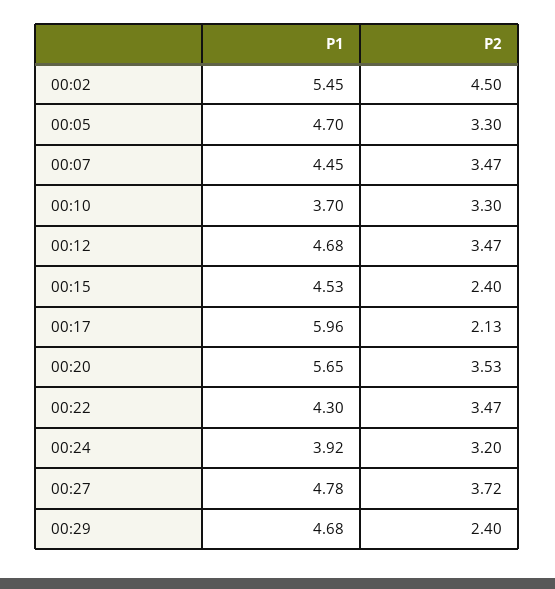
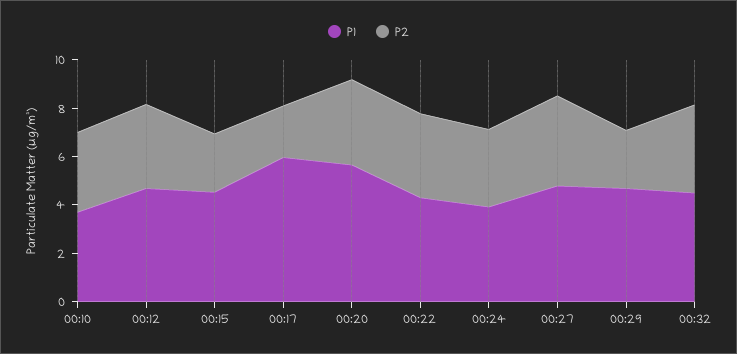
P1, 00:02: 5.45 -> none
P2, 00:02: 4.5 -> none
P1, 00:05: 4.7 -> none
P2, 00:05: 3.3 -> none
P1, 00:07: 4.45 -> none
P2, 00:07: 3.47 -> none
P1, 00:32: none -> 4.5
P2, 00:32: none -> 3.5

